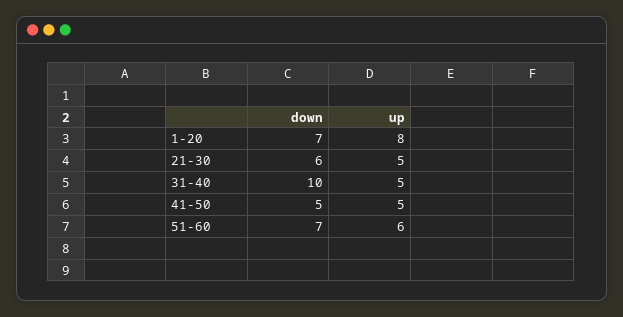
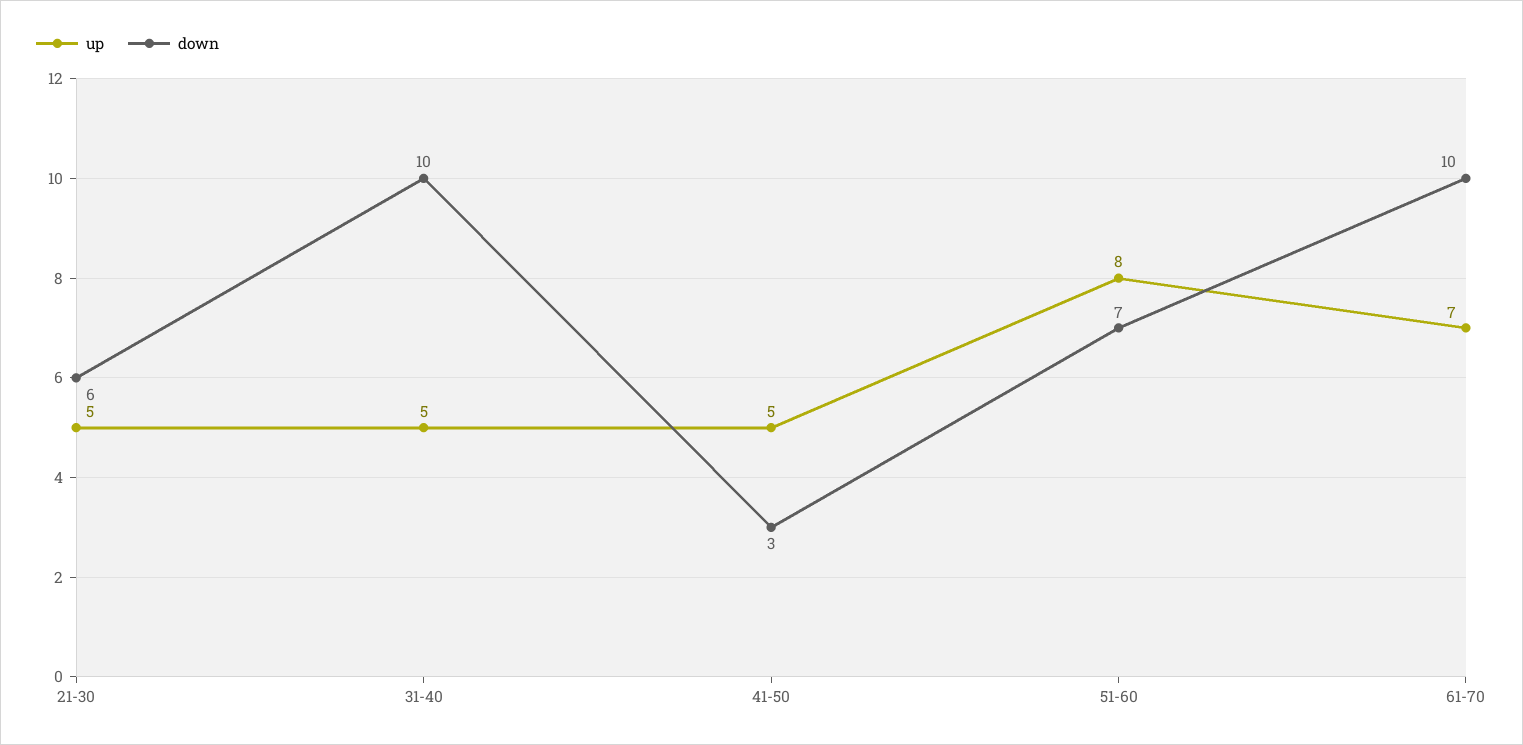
down, 1-20: 7 -> none
up, 1-20: 8 -> none
down, 41-50: 5 -> 3
up, 51-60: 6 -> 8
up, 61-70: none -> 7
down, 61-70: none -> 10

